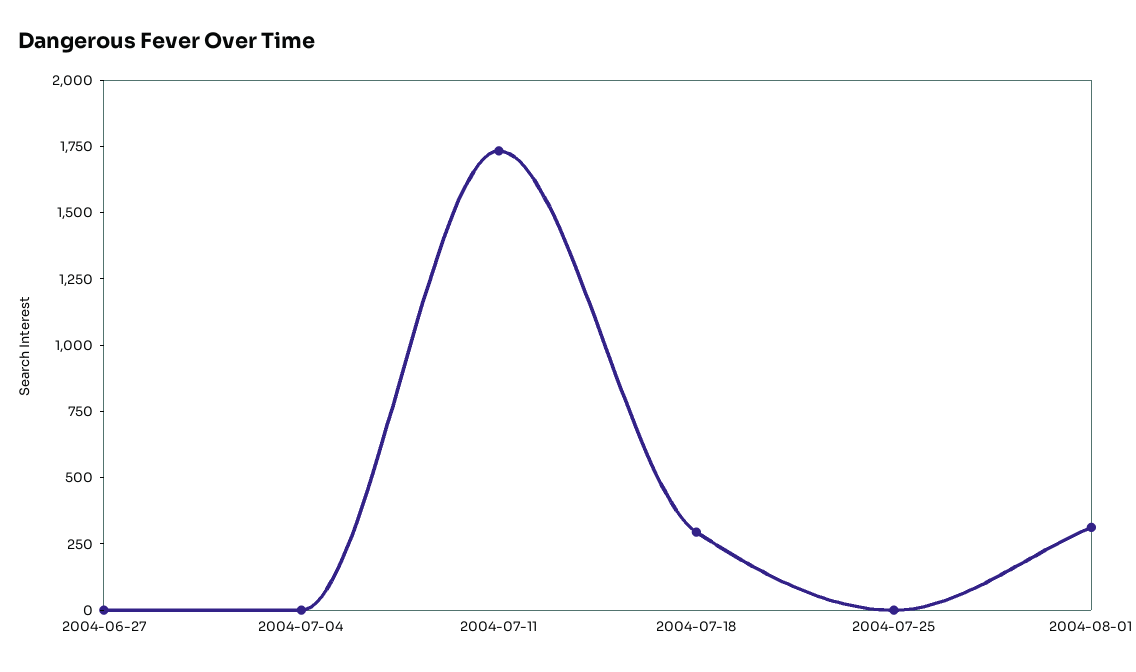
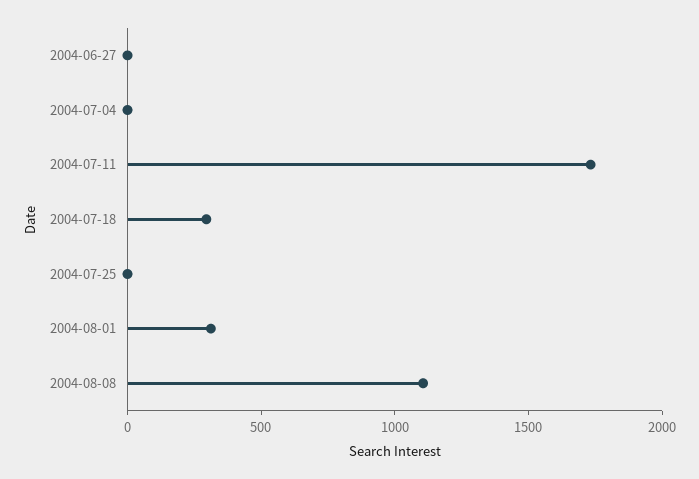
2004-08-08: none -> 1100

